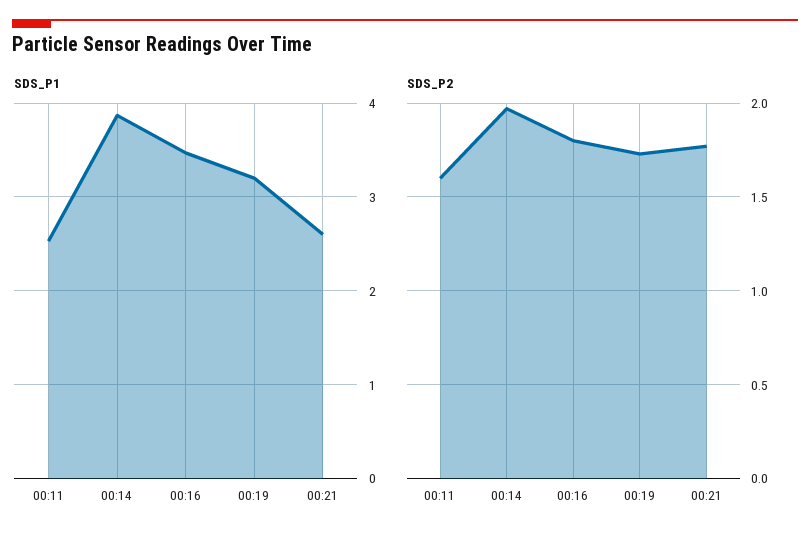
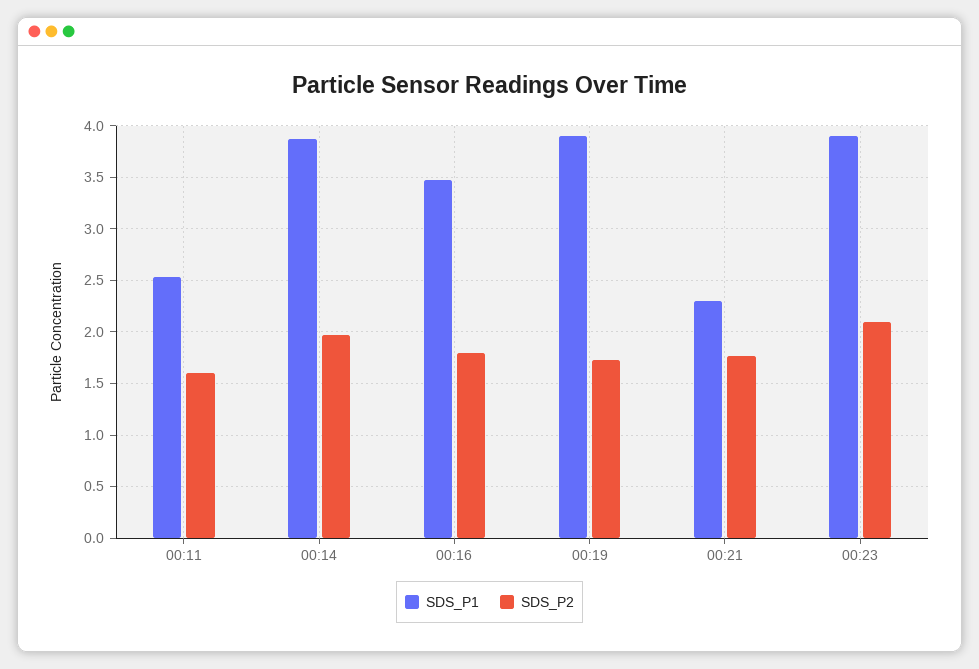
SDS_P1, 00:19: 3.2 -> 3.9
SDS_P1, 00:21: 2.6 -> 2.3
SDS_P1, 00:23: none -> 3.9
SDS_P2, 00:23: none -> 2.1

